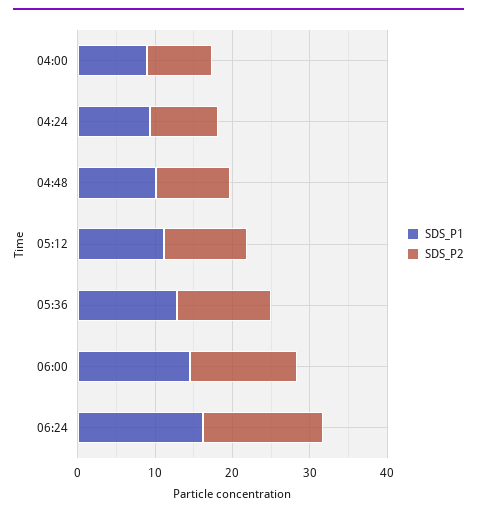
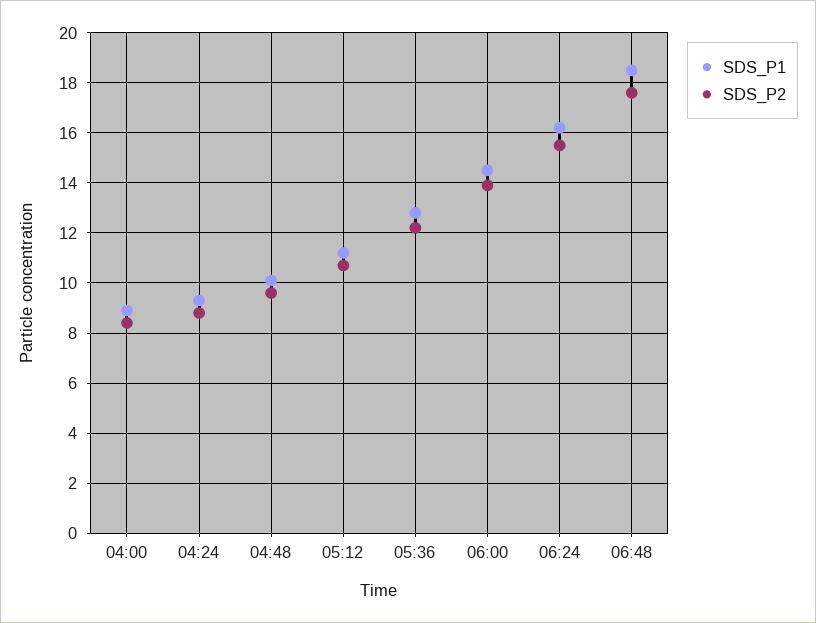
SDS_P1, 06:48: none -> 18.5
SDS_P2, 06:48: none -> 17.5

